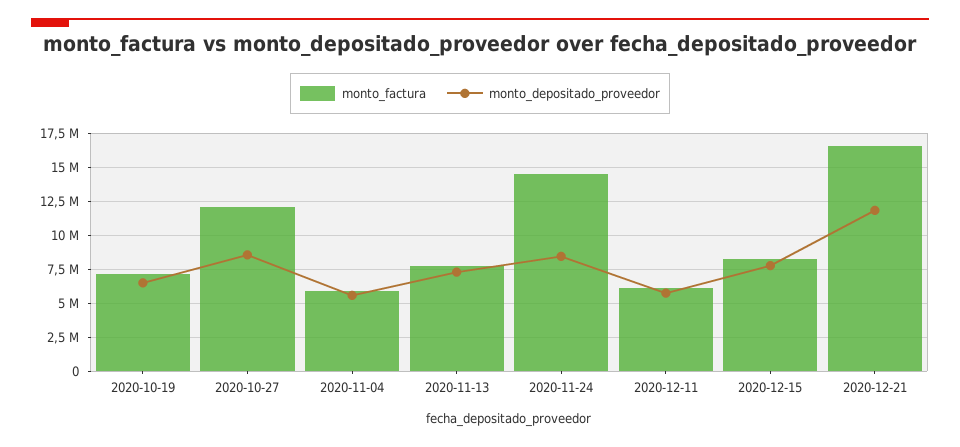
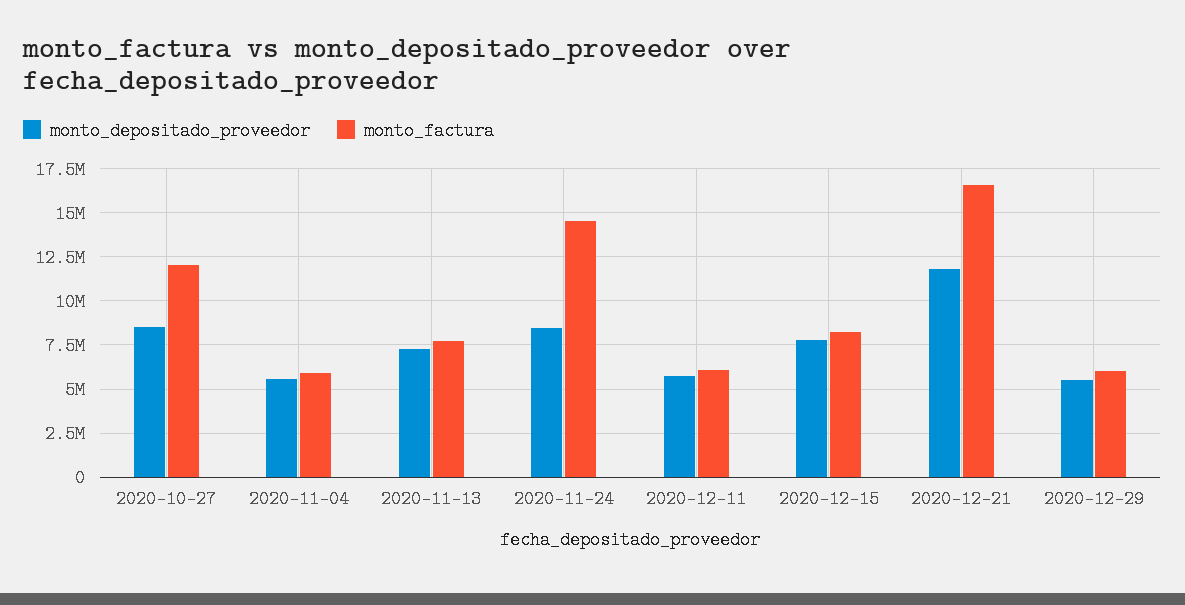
monto_factura, 2020-10-19: 7000000 -> none
monto_depositado_proveedor, 2020-10-19: 6500000 -> none
monto_depositado_proveedor, 2020-12-29: none -> 5500000
monto_factura, 2020-12-29: none -> 6000000

